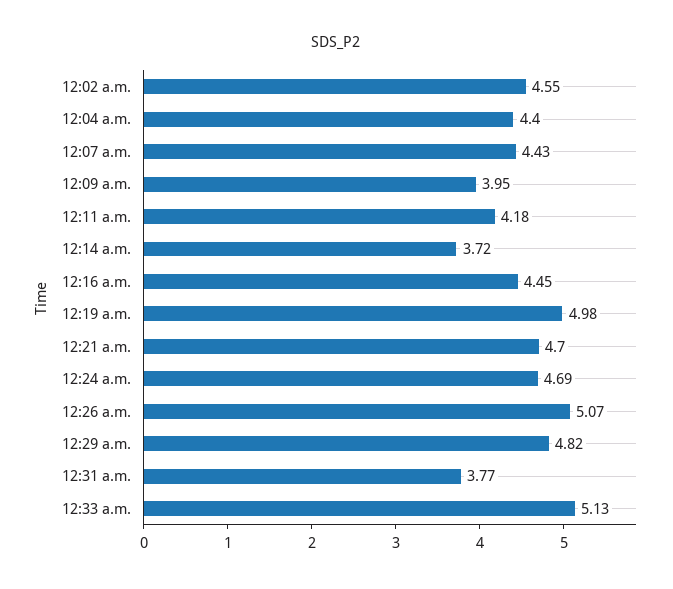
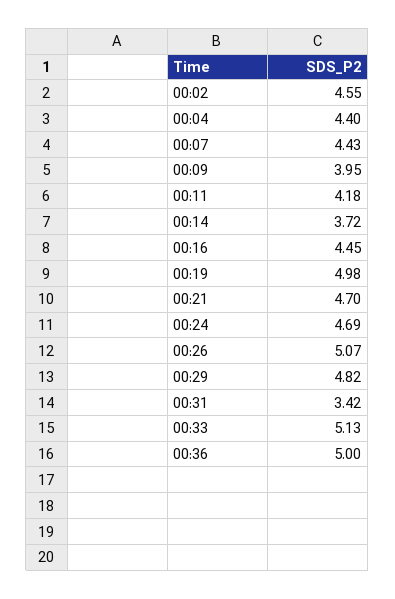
12:31 a.m.: 3.77 -> 3.42
00:36: none -> 5

